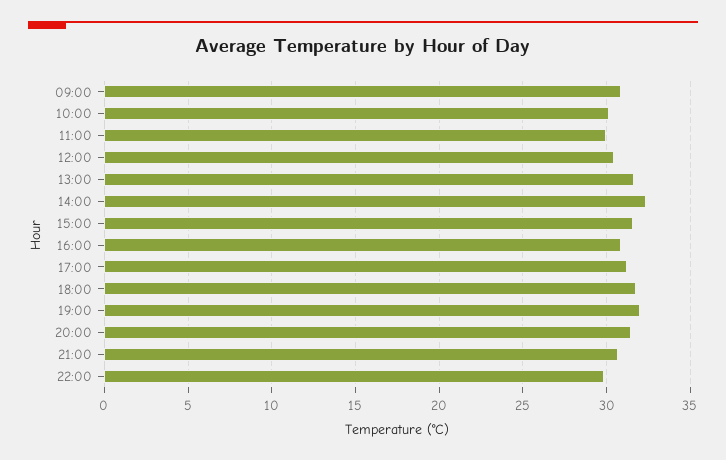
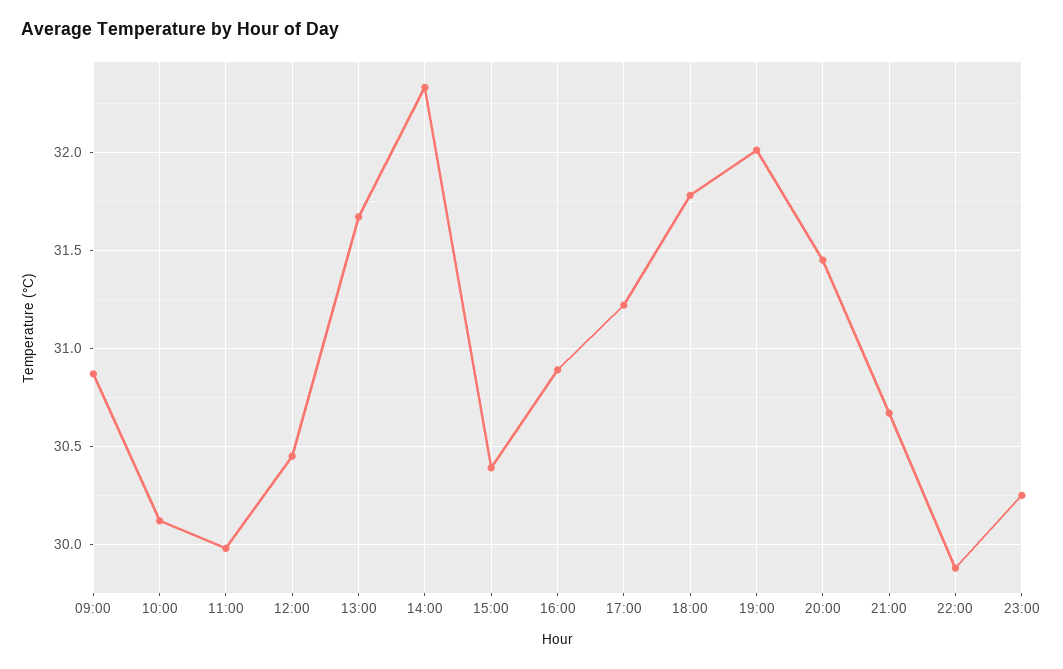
15:00: 31.5 -> 30.4
23:00: none -> 30.25

